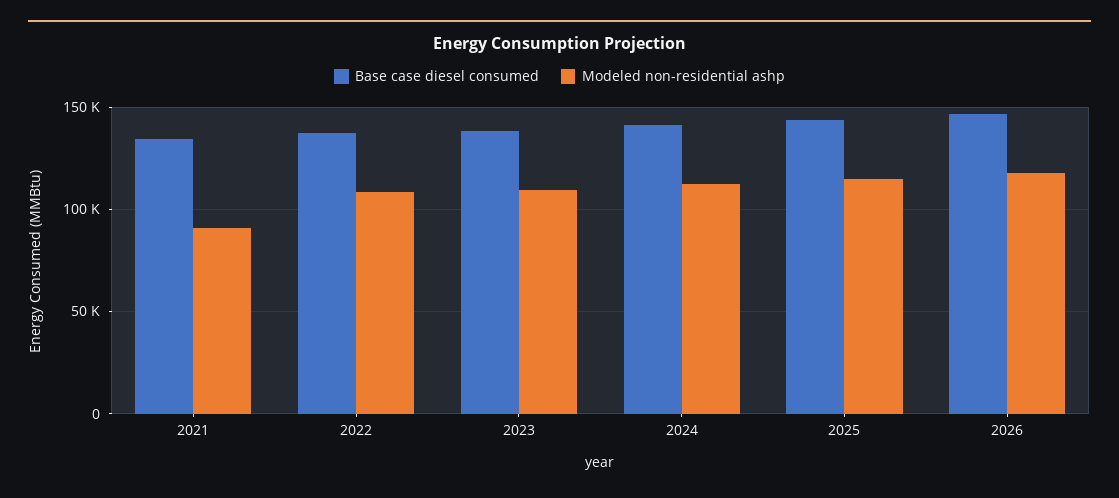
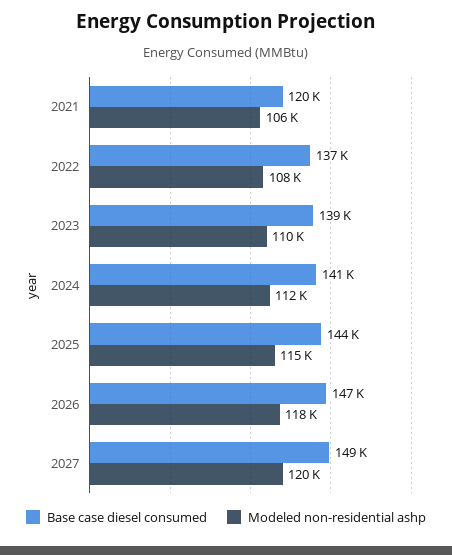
Base case diesel consumed, 2021: 135000 -> 120000
Modeled non-residential ashp, 2021: 90000 -> 106000
Base case diesel consumed, 2027: none -> 149000
Modeled non-residential ashp, 2027: none -> 120000

